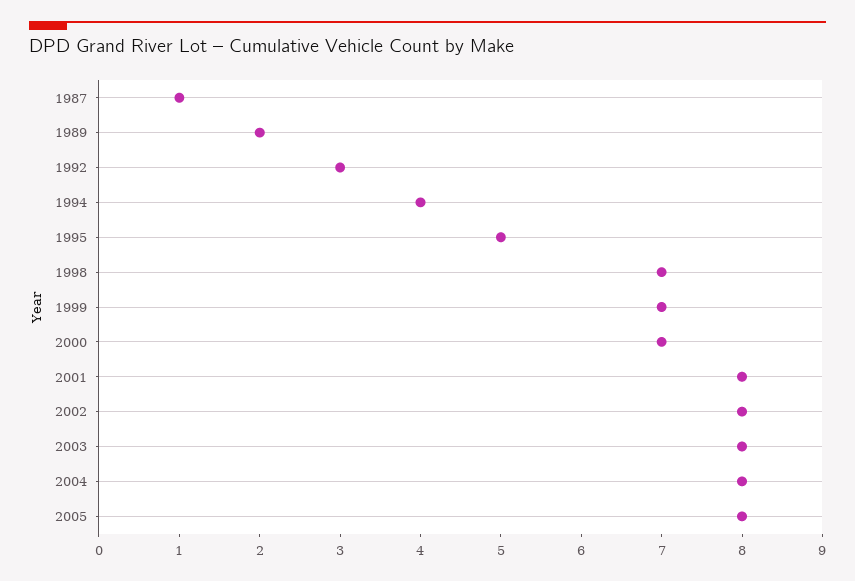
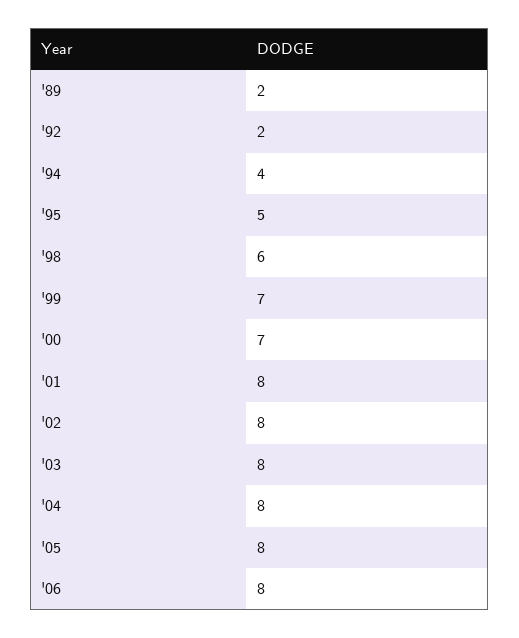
1987: 1 -> none
1992: 3 -> 2
1998: 7 -> 6
'06: none -> 8

